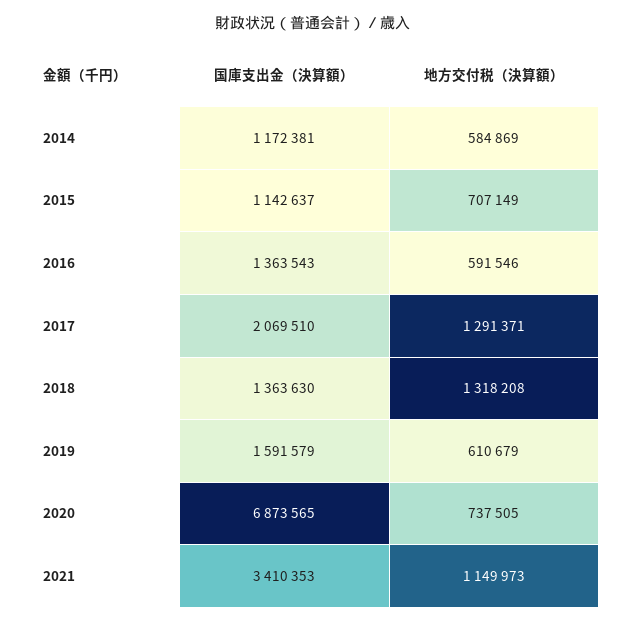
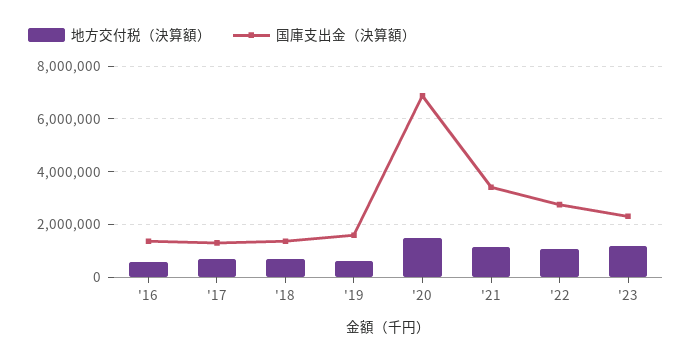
国庫支出金（決算額）, 2014: 1172381 -> none
地方交付税（決算額）, 2014: 584869 -> none
国庫支出金（決算額）, 2015: 1142637 -> none
地方交付税（決算額）, 2015: 707149 -> none
国庫支出金（決算額）, 2017: 2069510 -> 1250000
地方交付税（決算額）, 2017: 1291371 -> 750000
地方交付税（決算額）, 2018: 1318208 -> 750000
地方交付税（決算額）, 2020: 737505 -> 1500000
地方交付税（決算額）, '22: none -> 1000000
国庫支出金（決算額）, '22: none -> 2750000
地方交付税（決算額）, '23: none -> 1250000
国庫支出金（決算額）, '23: none -> 2250000

